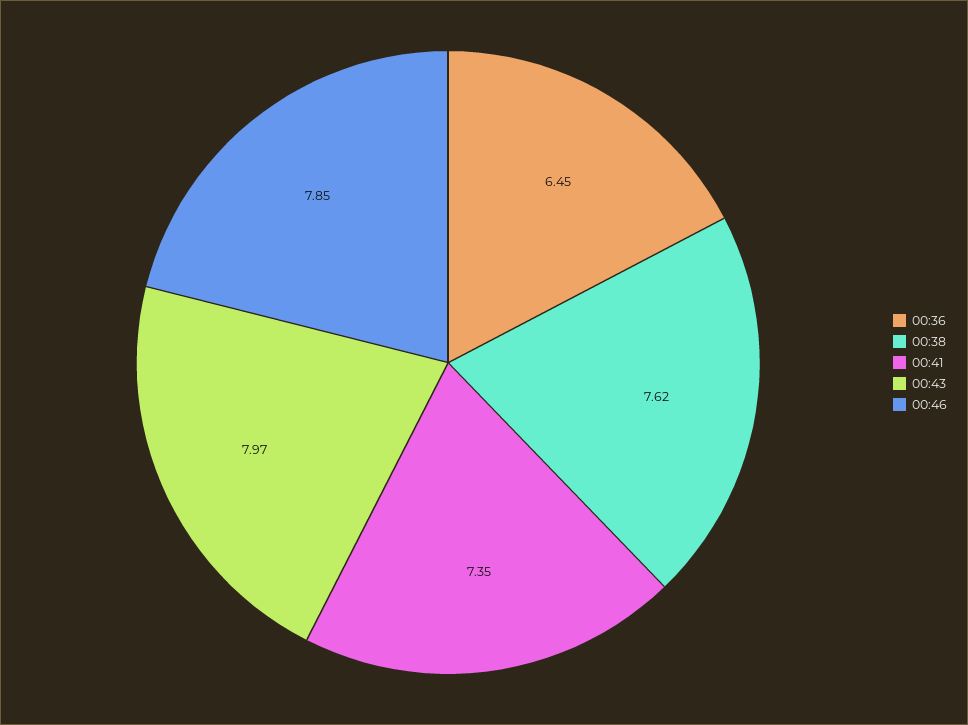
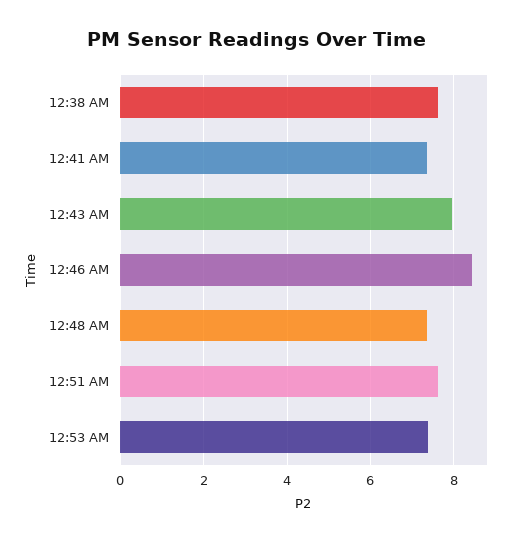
00:36: 6.45 -> none
00:46: 7.85 -> 8.4
12:48 AM: none -> 7.4
12:51 AM: none -> 7.6
12:53 AM: none -> 7.4

